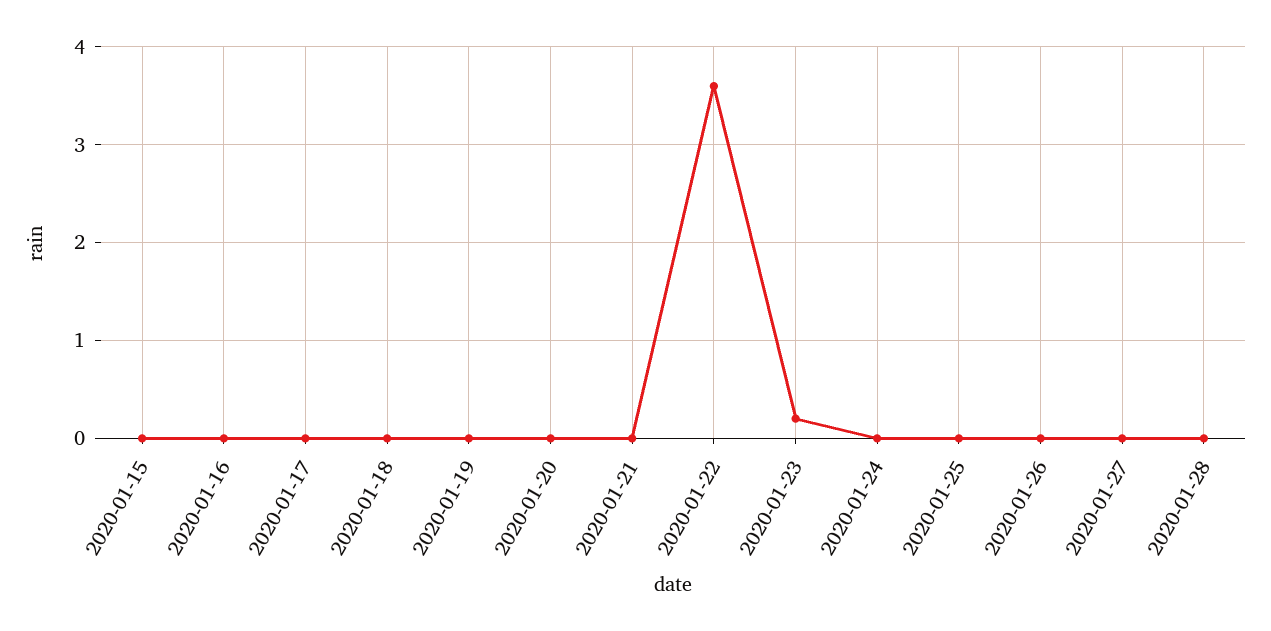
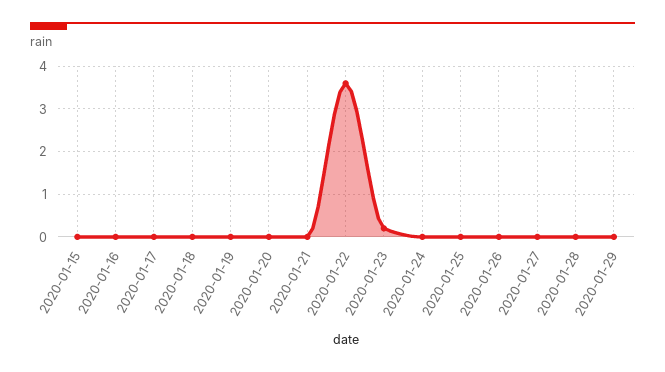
2020-01-29: none -> 0

